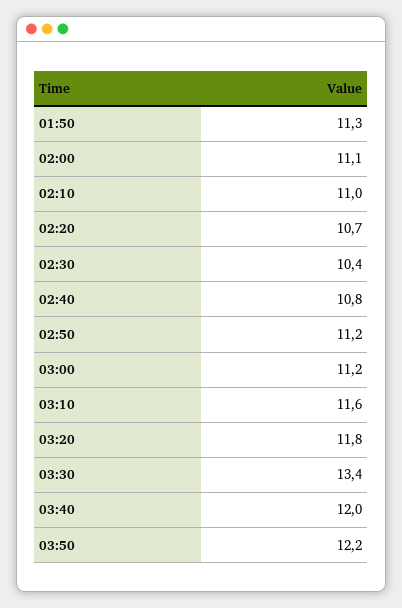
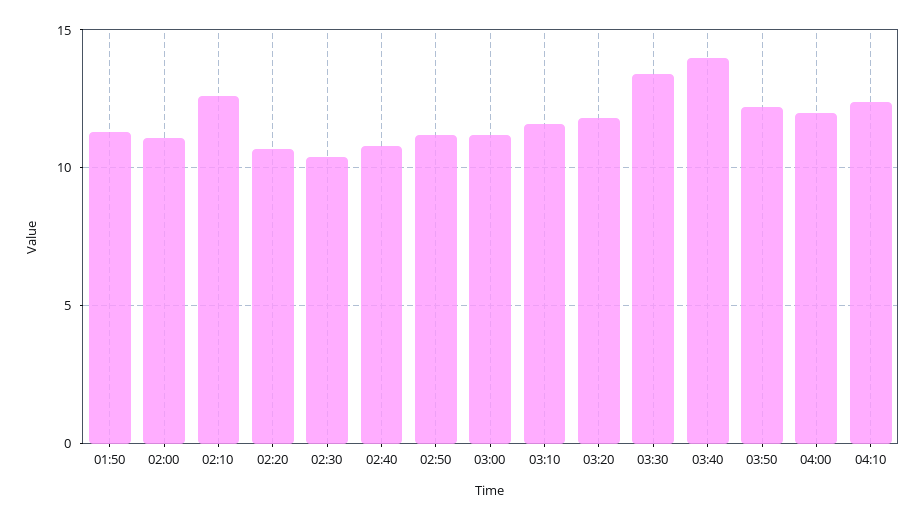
02:10: 11 -> 12.5
03:40: 12 -> 14
04:00: none -> 12
04:10: none -> 12.5

